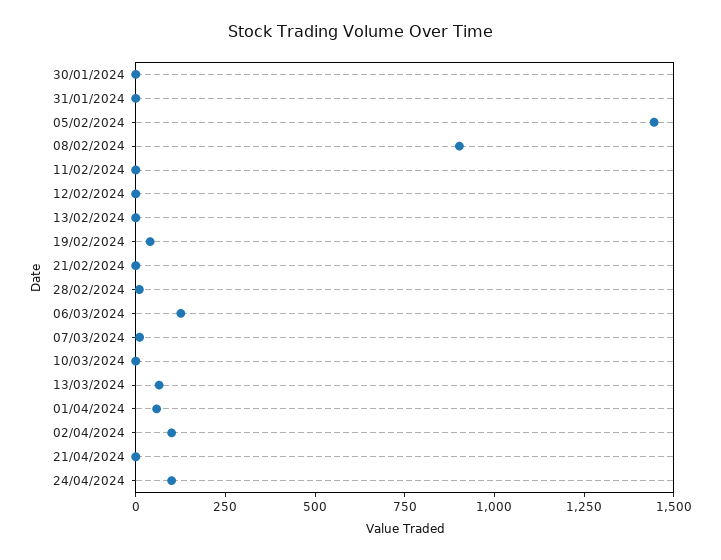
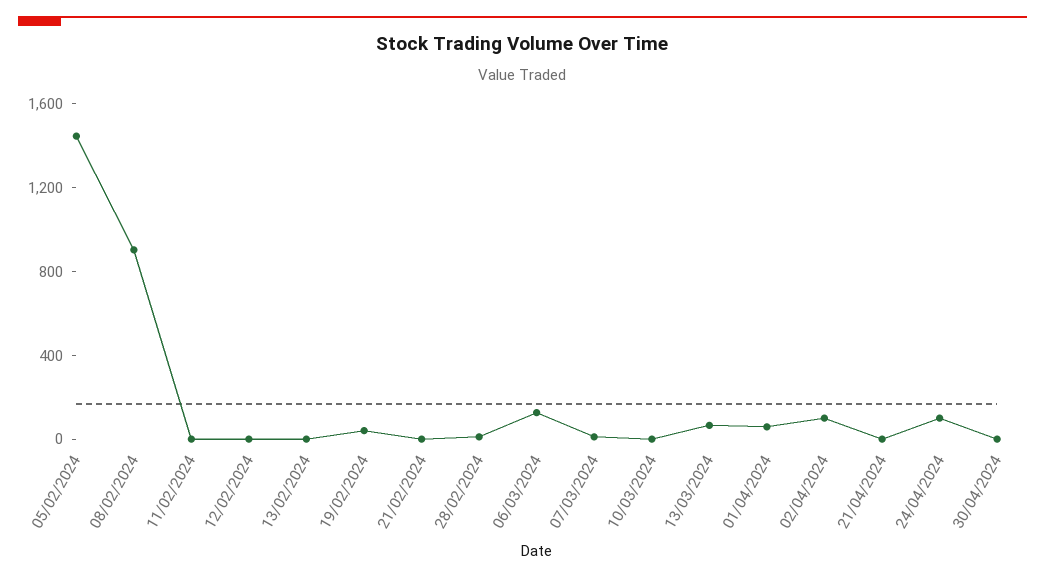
30/01/2024: 0 -> none
31/01/2024: 0 -> none
30/04/2024: none -> 0

